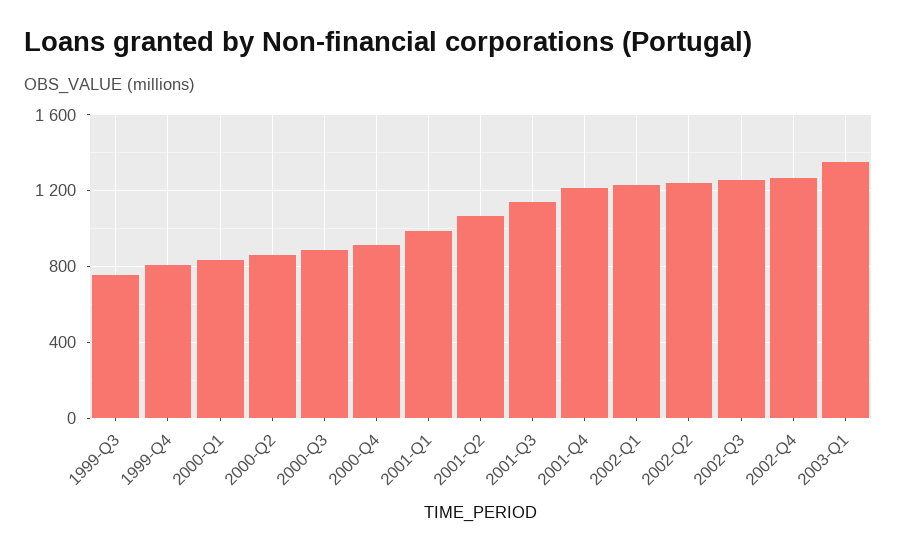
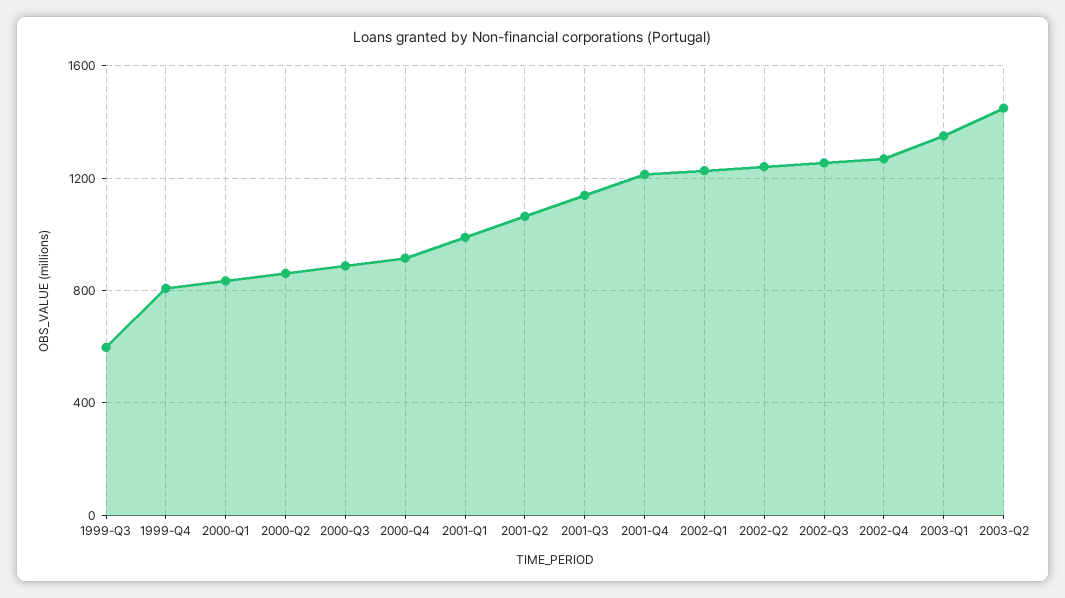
1999-Q3: 750 -> 600
2003-Q2: none -> 1450

